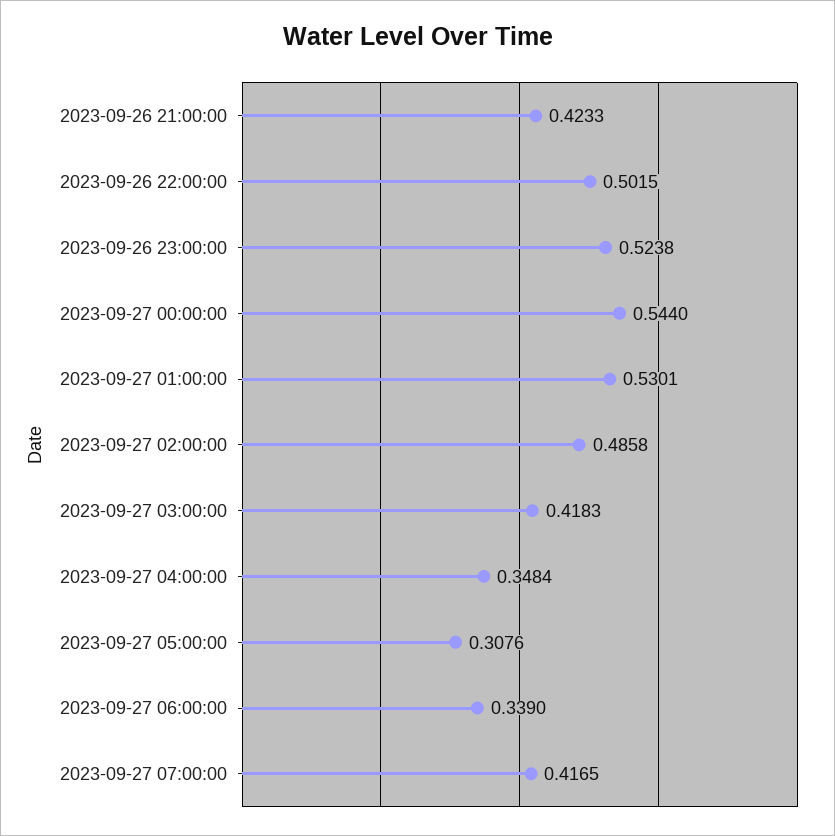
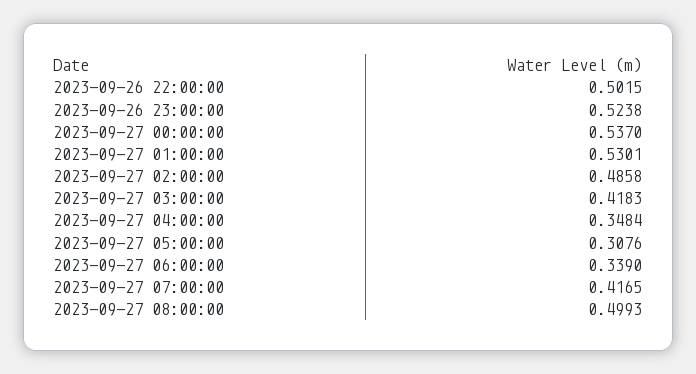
2023-09-26 21:00:00: 0.4233 -> none
2023-09-27 00:00:00: 0.544 -> 0.537
2023-09-27 08:00:00: none -> 0.4993

